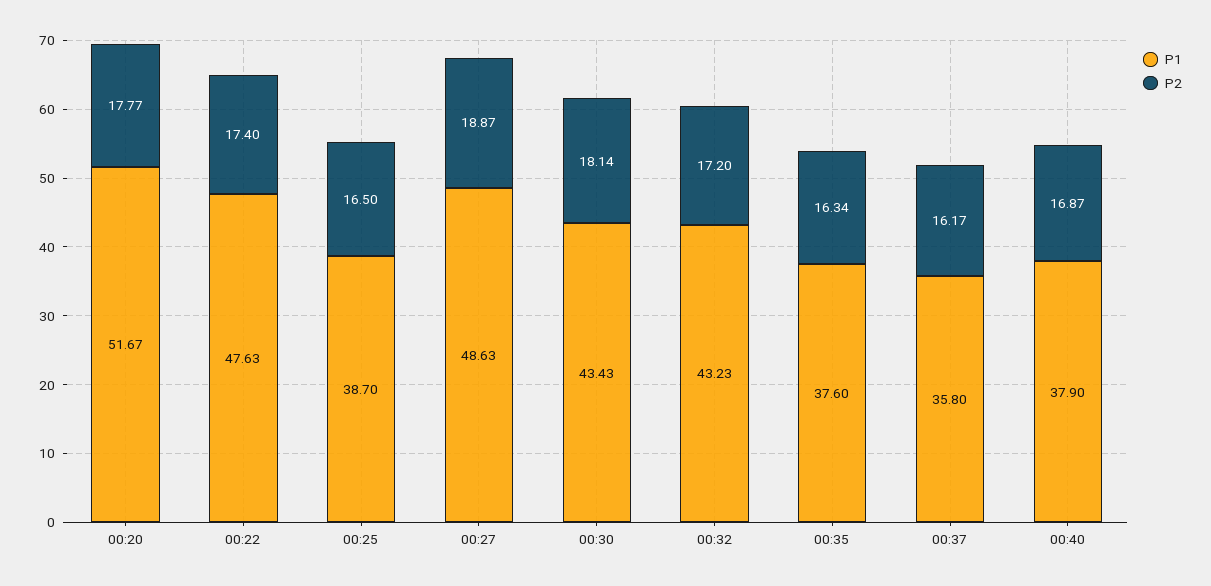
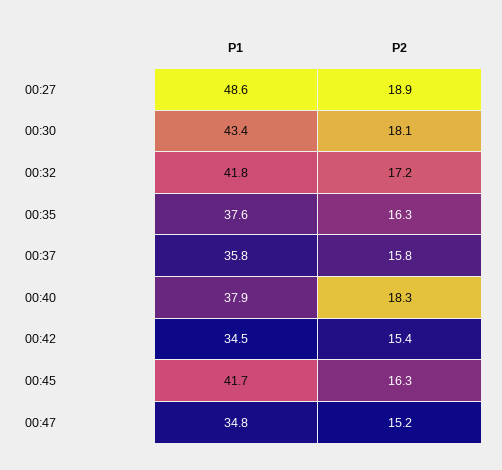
P1, 00:20: 51.67 -> none
P2, 00:20: 17.77 -> none
P1, 00:22: 47.63 -> none
P2, 00:22: 17.4 -> none
P1, 00:25: 38.7 -> none
P2, 00:25: 16.5 -> none
P1, 00:32: 43.23 -> 41.8
P2, 00:37: 16.17 -> 15.8
P2, 00:40: 16.87 -> 18.3
P1, 00:42: none -> 34.5
P2, 00:42: none -> 15.4
P1, 00:45: none -> 41.7
P2, 00:45: none -> 16.3
P1, 00:47: none -> 34.8
P2, 00:47: none -> 15.2

